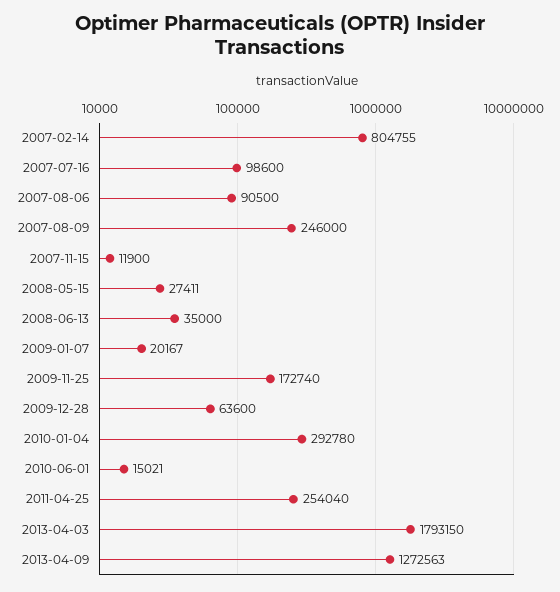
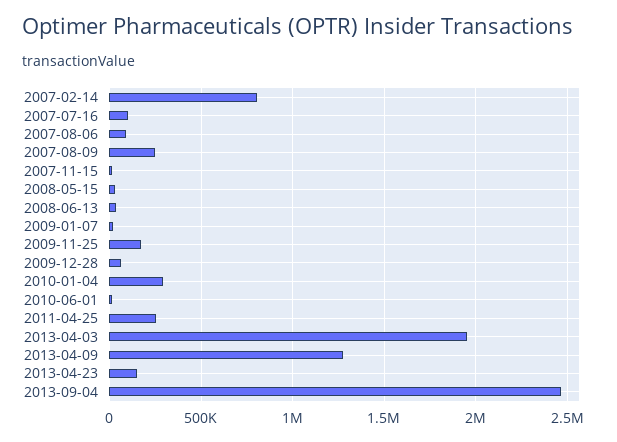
2013-04-03: 1793150 -> 1950000
2013-04-23: none -> 150000
2013-09-04: none -> 2450000

